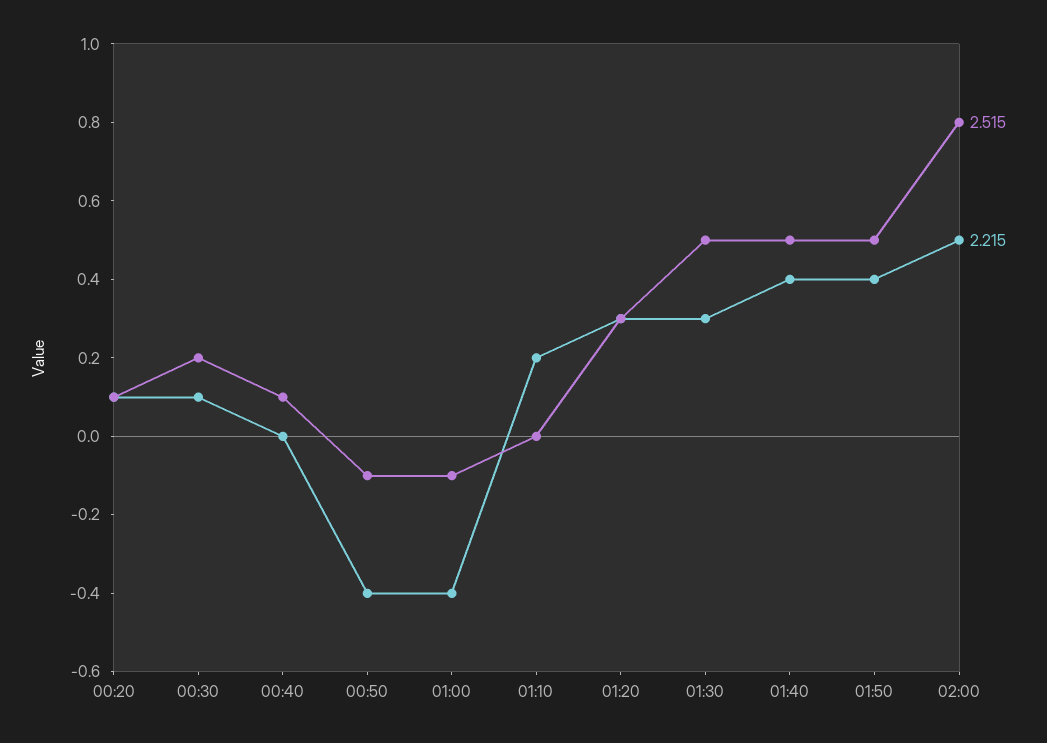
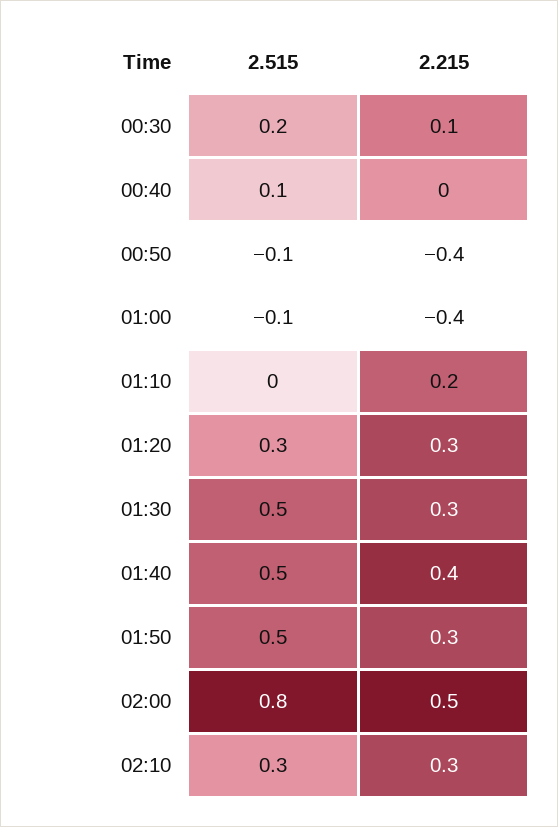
2.515, 00:20: 0.1 -> none
2.215, 00:20: 0.1 -> none
2.215, 01:50: 0.4 -> 0.3
2.515, 02:10: none -> 0.3
2.215, 02:10: none -> 0.3

